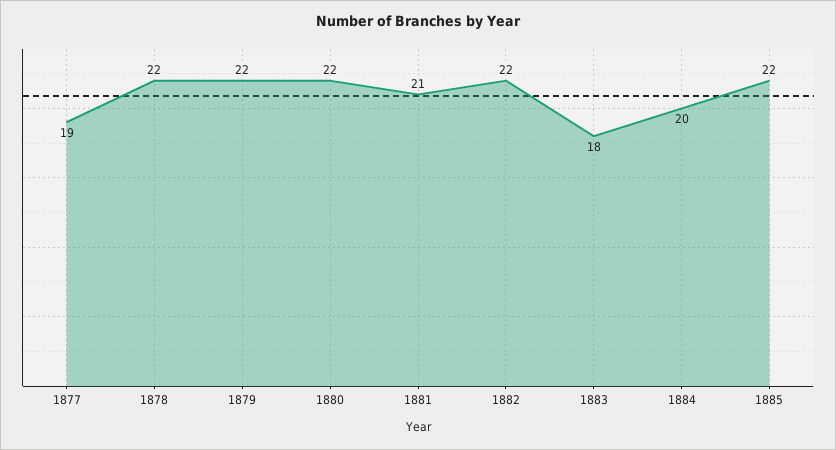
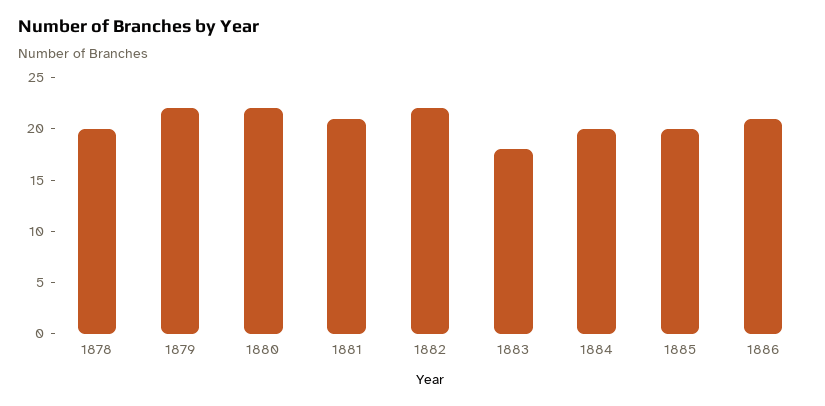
1877: 19 -> none
1878: 22 -> 20
1885: 22 -> 20
1886: none -> 21

